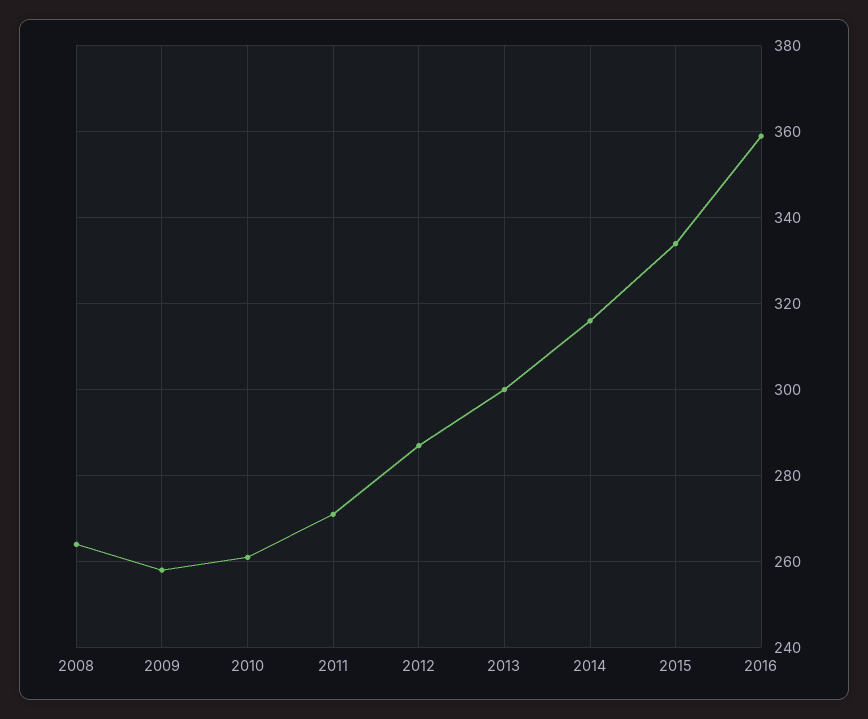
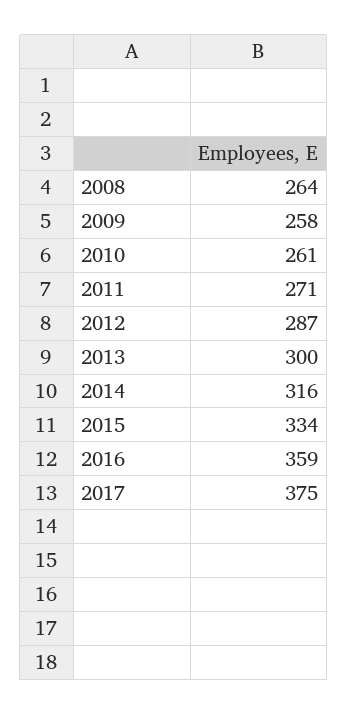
2017: none -> 375

